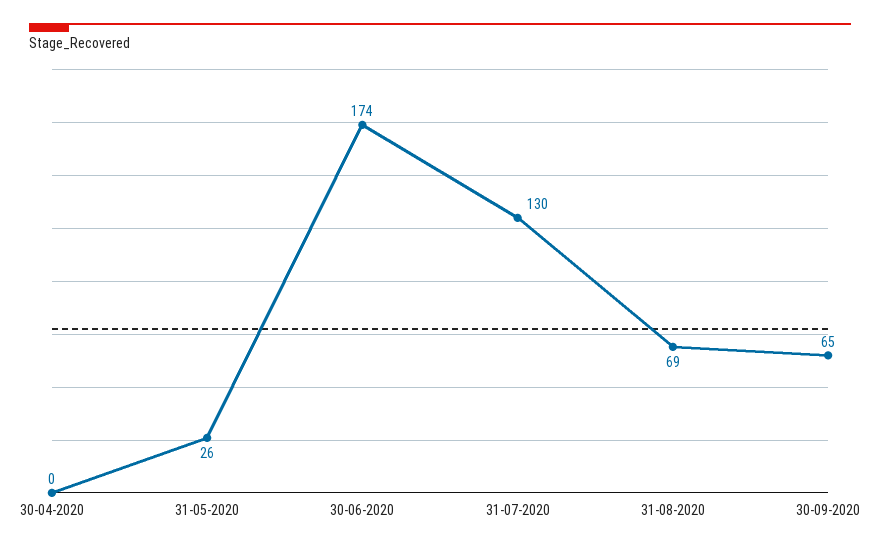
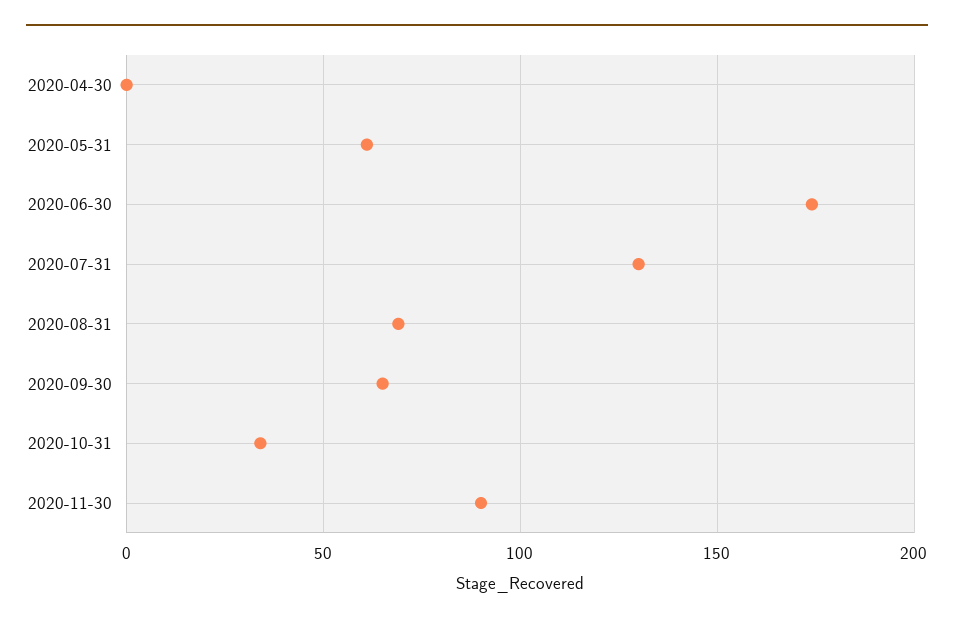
31-05-2020: 26 -> 60
2020-10-31: none -> 35
2020-11-30: none -> 90

